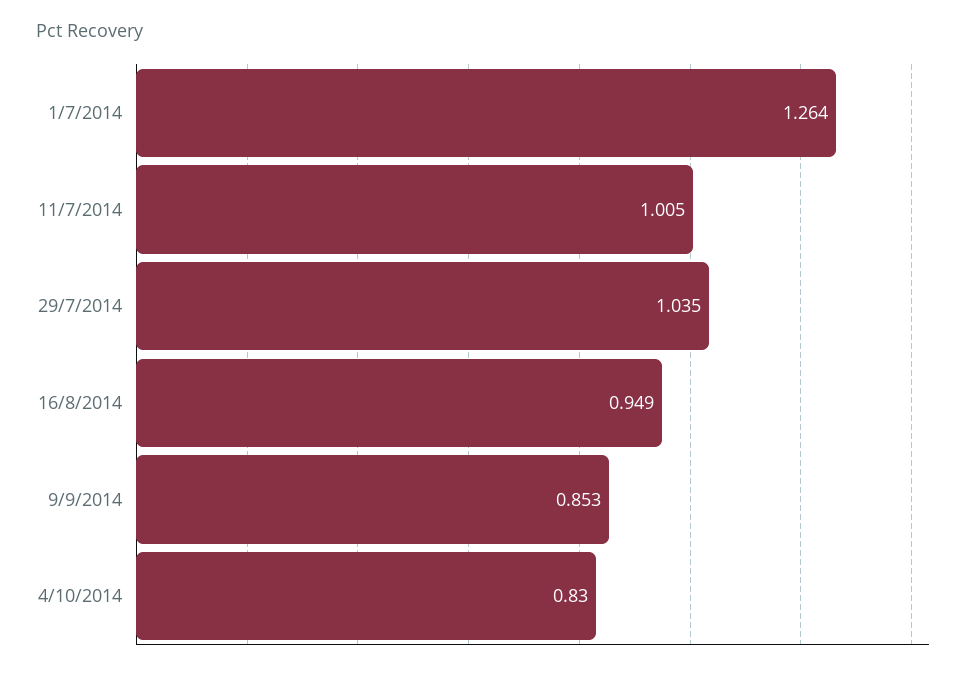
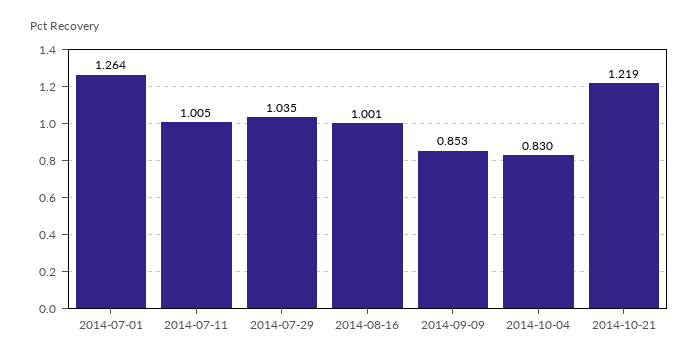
16/8/2014: 0.949 -> 1.001
2014-10-21: none -> 1.219

